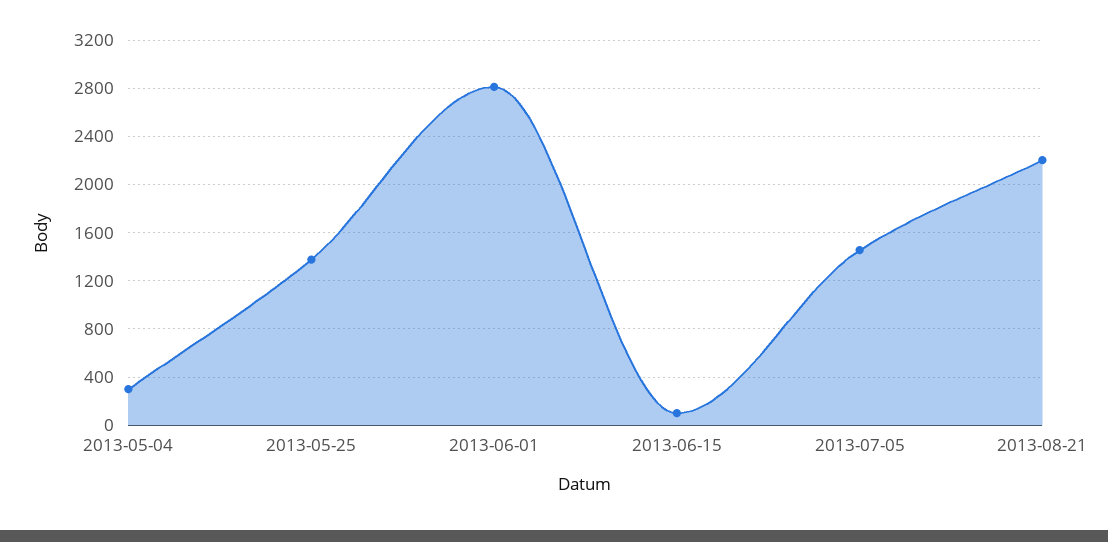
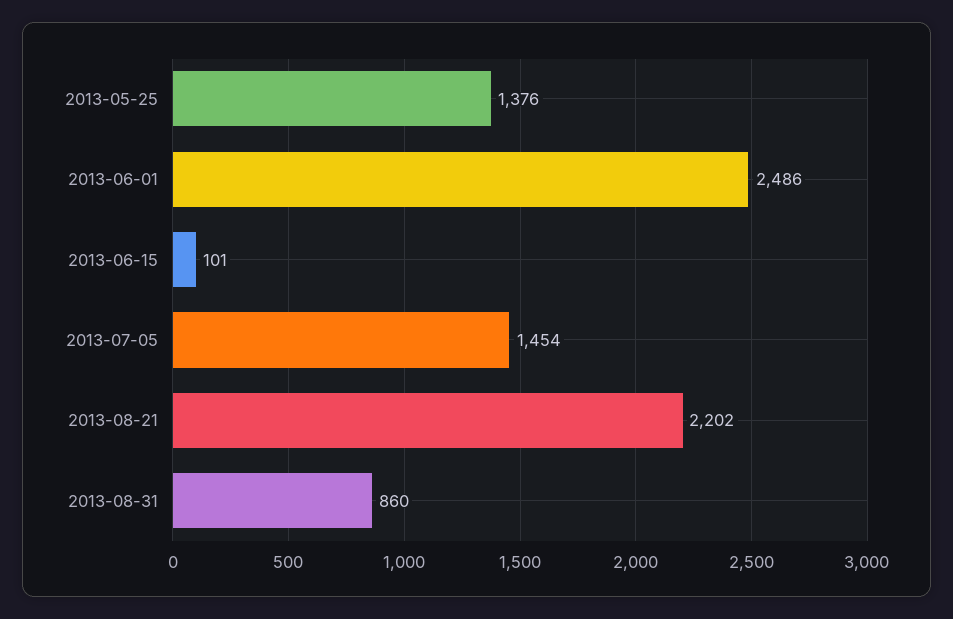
2013-05-04: 300 -> none
2013-06-01: 2800 -> 2486
2013-08-31: none -> 860

